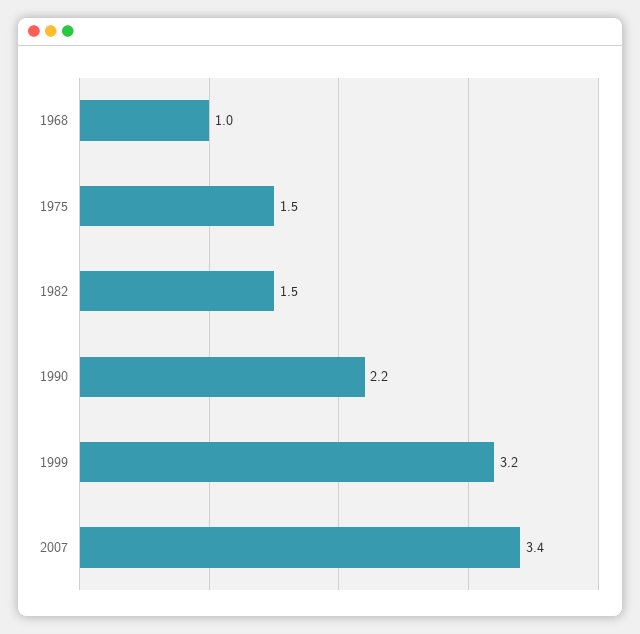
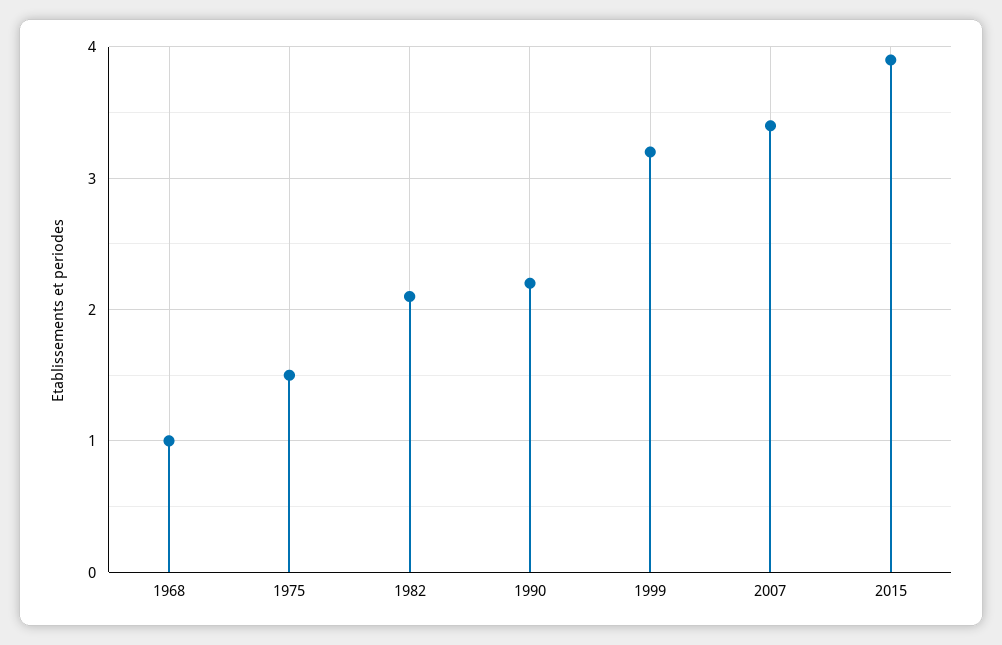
1982: 1.5 -> 2.1
2015: none -> 3.9

